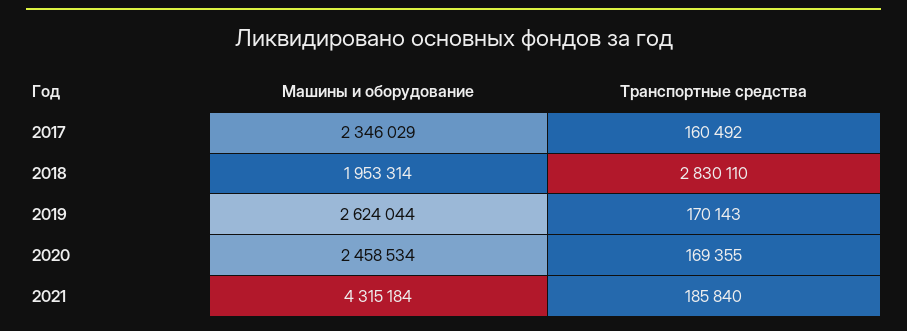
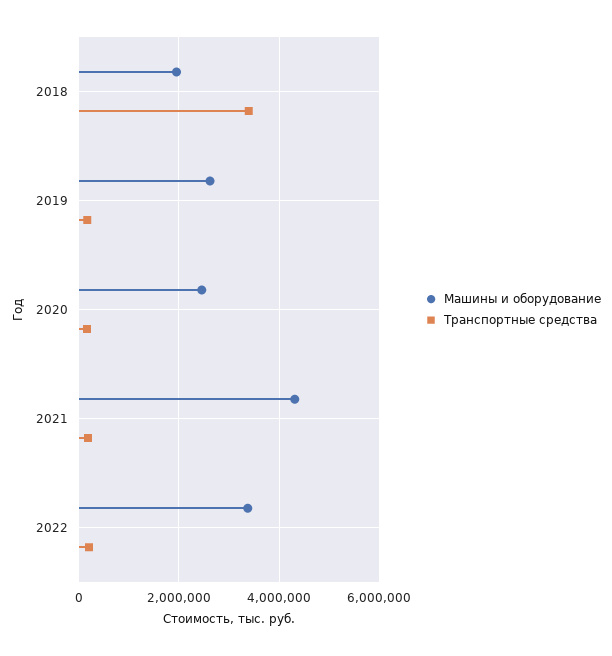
Машины и оборудование, 2017: 2346029 -> none
Транспортные средства, 2017: 160492 -> none
Транспортные средства, 2018: 2830110 -> 3400000
Машины и оборудование, 2022: none -> 3400000
Транспортные средства, 2022: none -> 200000

